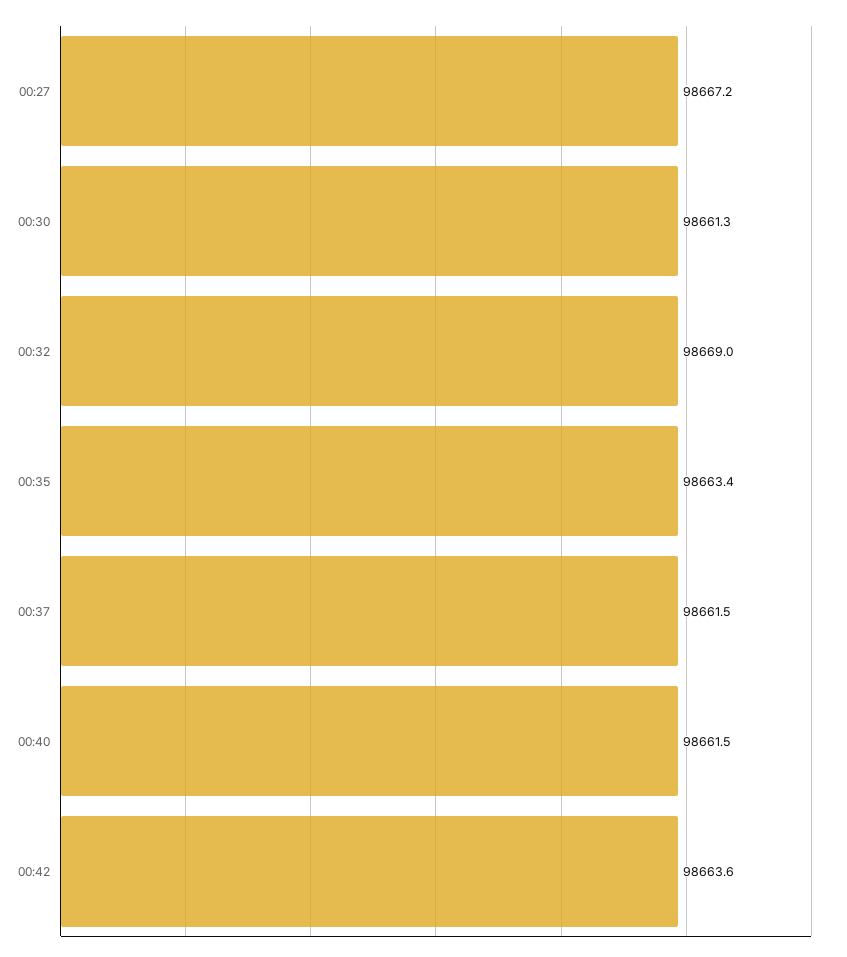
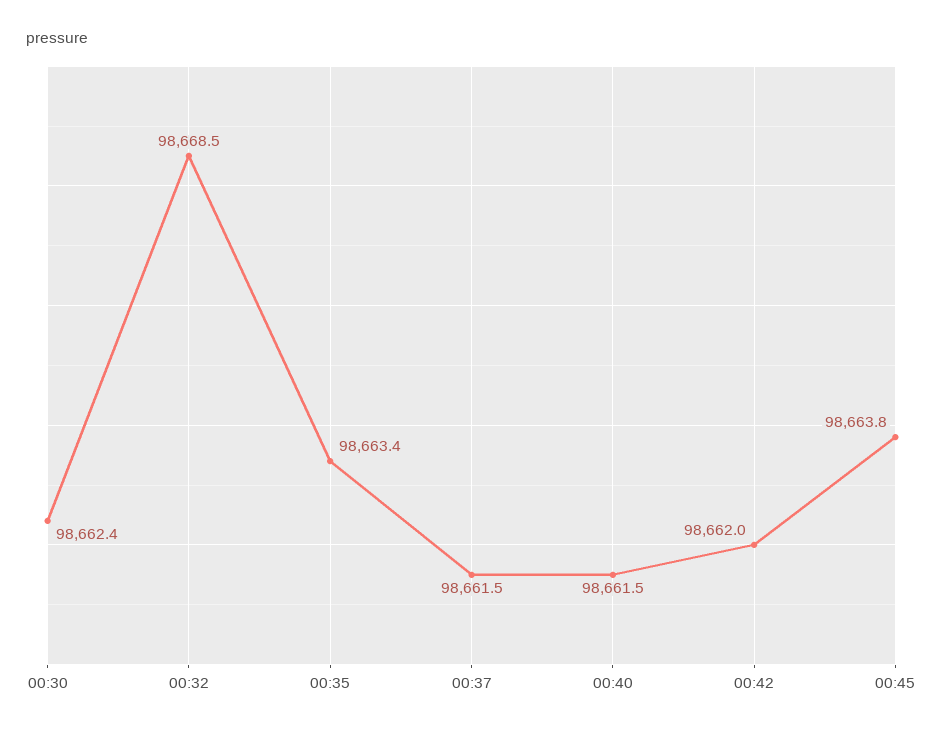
00:27: 98667.2 -> none
00:30: 98661.3 -> 98662.4
00:32: 98669 -> 98668.5
00:42: 98663.6 -> 98662
00:45: none -> 98663.8

